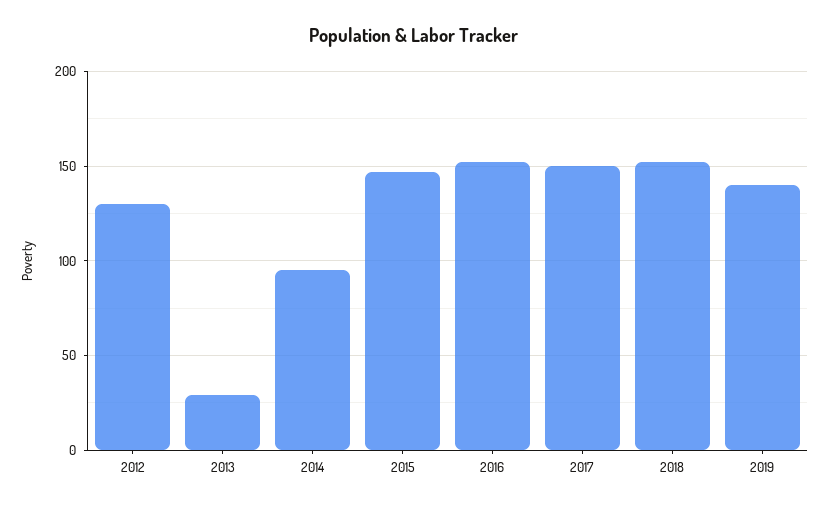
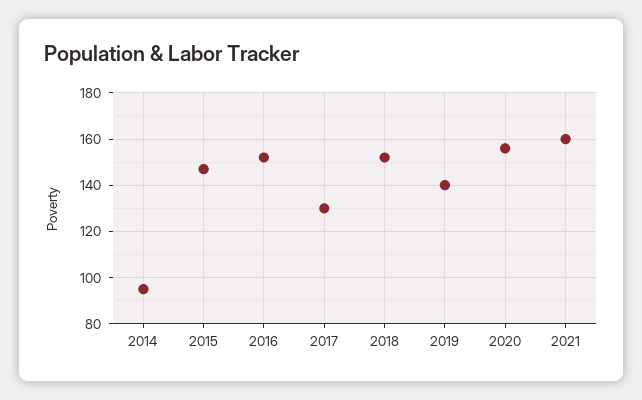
2012: 130 -> none
2013: 30 -> none
2017: 150 -> 130
2020: none -> 155
2021: none -> 160

